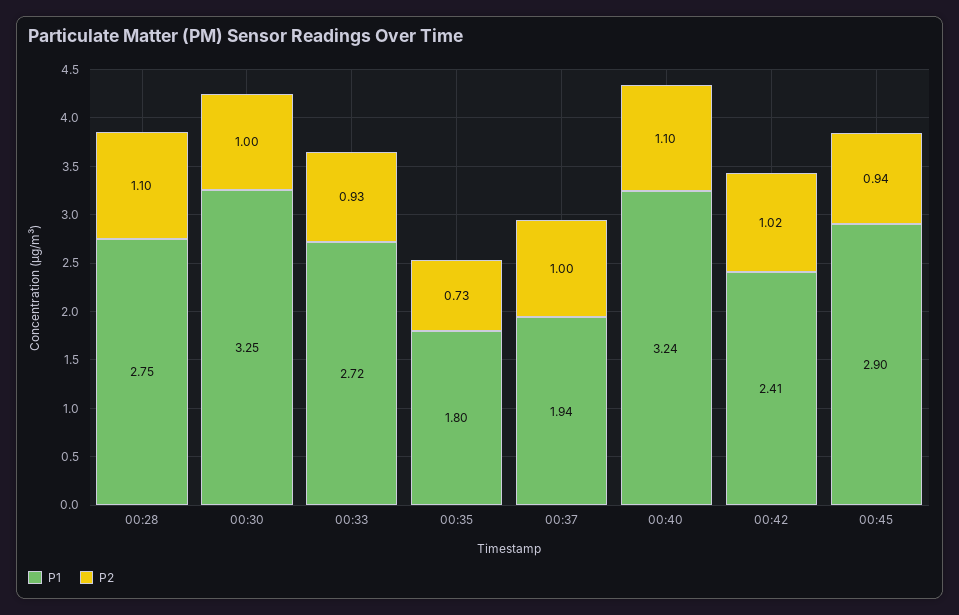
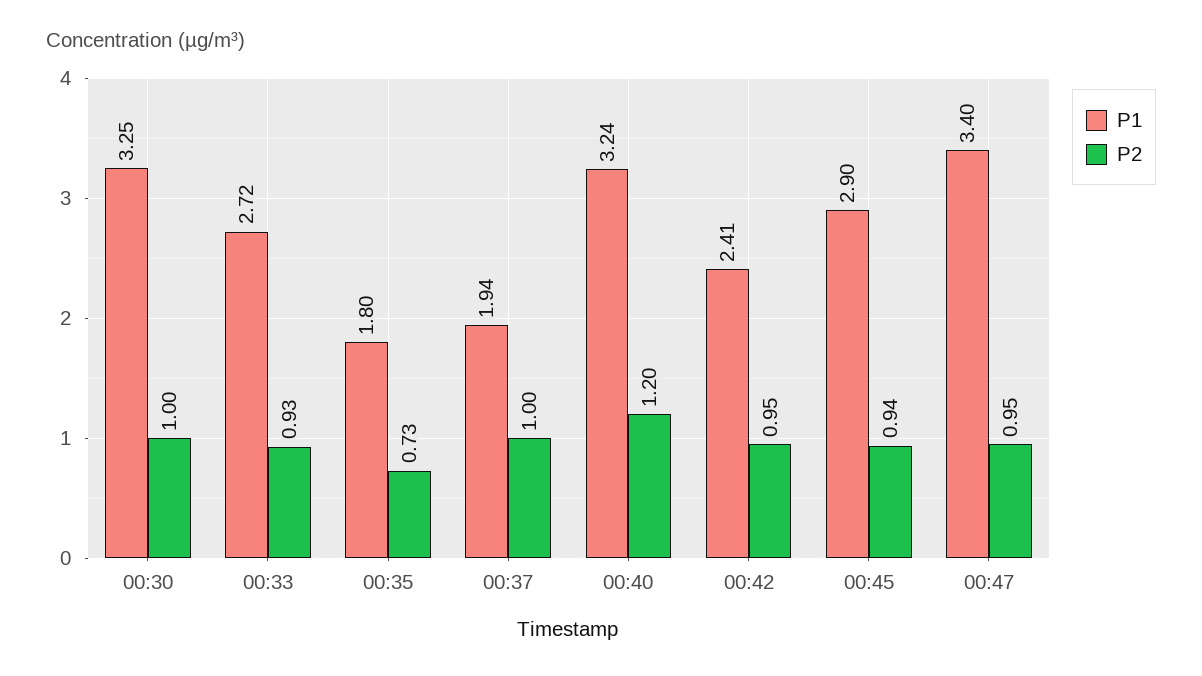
P1, 00:28: 2.75 -> none
P2, 00:28: 1.1 -> none
P2, 00:40: 1.1 -> 1.2
P2, 00:42: 1.02 -> 0.95
P1, 00:47: none -> 3.4
P2, 00:47: none -> 0.95

